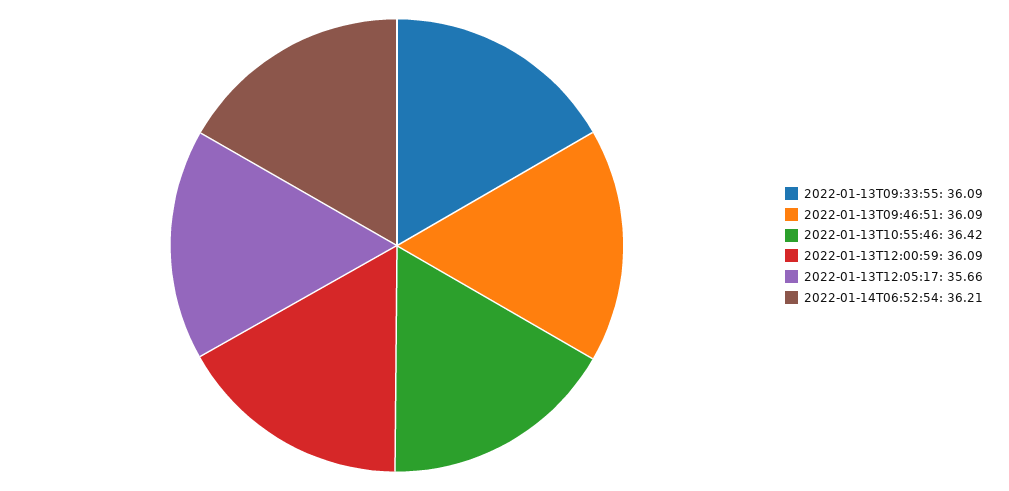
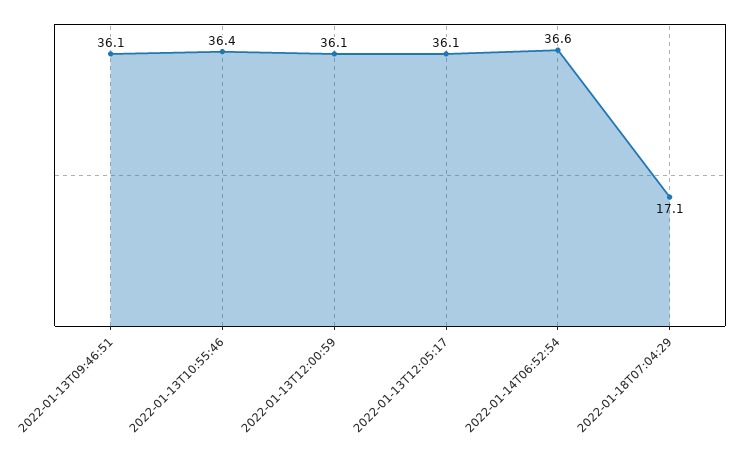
2022-01-13T09:33:55: 36.09 -> none
2022-01-13T12:05:17: 35.66 -> 36.1
2022-01-14T06:52:54: 36.21 -> 36.6
2022-01-18T07:04:29: none -> 17.1

